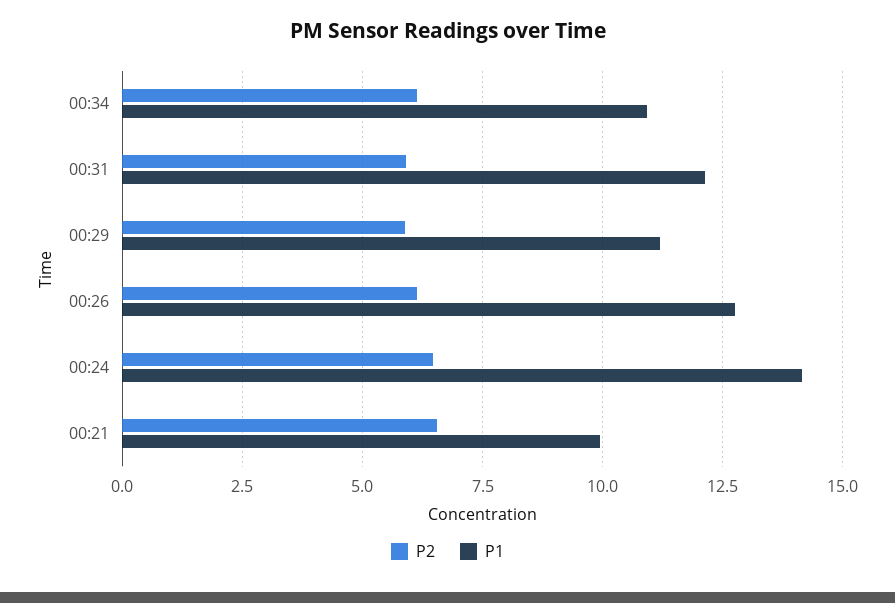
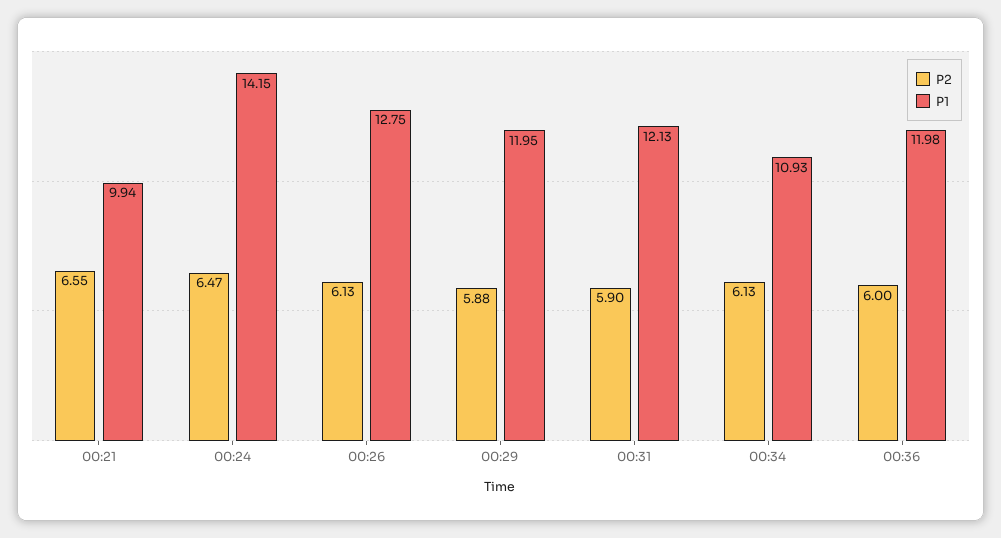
P1, 00:29: 11.25 -> 11.95
P2, 00:36: none -> 6
P1, 00:36: none -> 11.98

